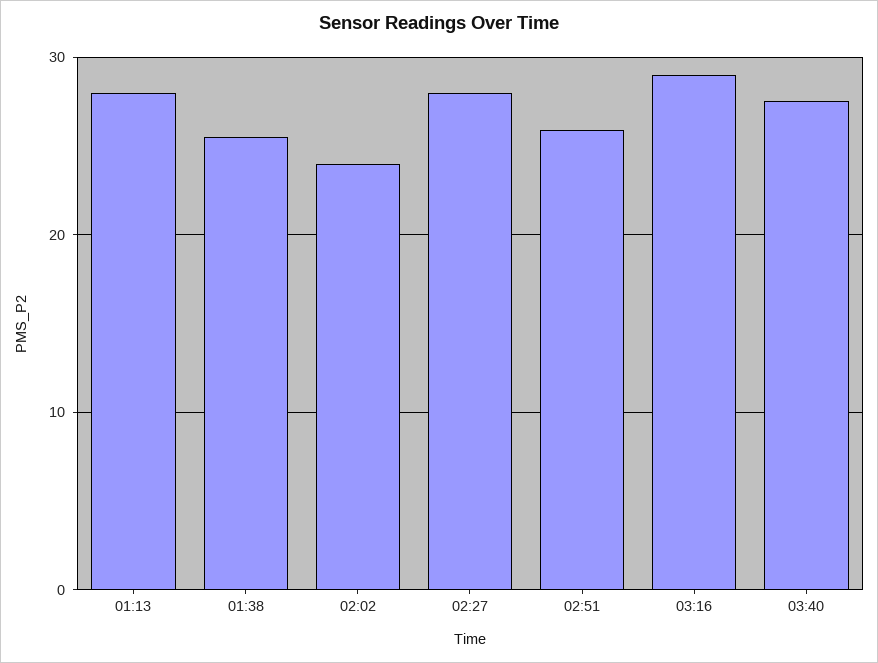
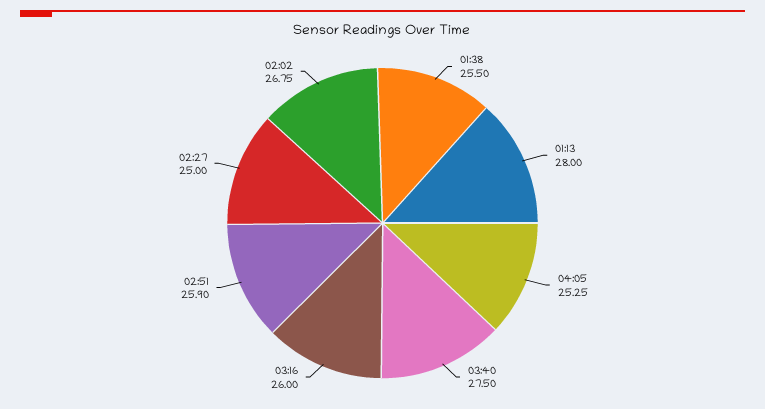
02:02: 24 -> 26.75
02:27: 28 -> 25
03:16: 29 -> 26
04:05: none -> 25.25

